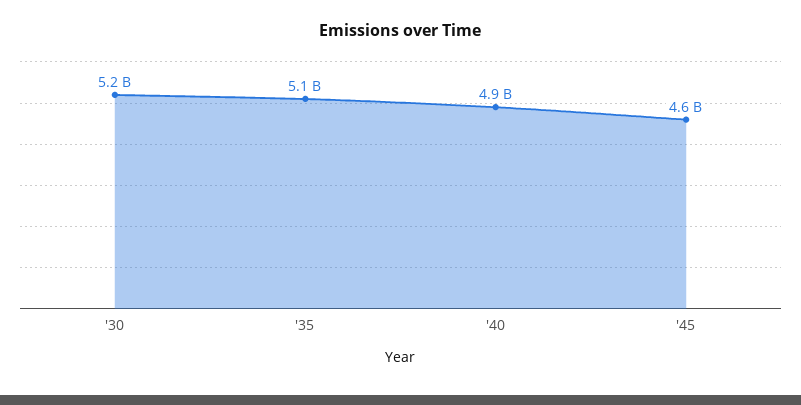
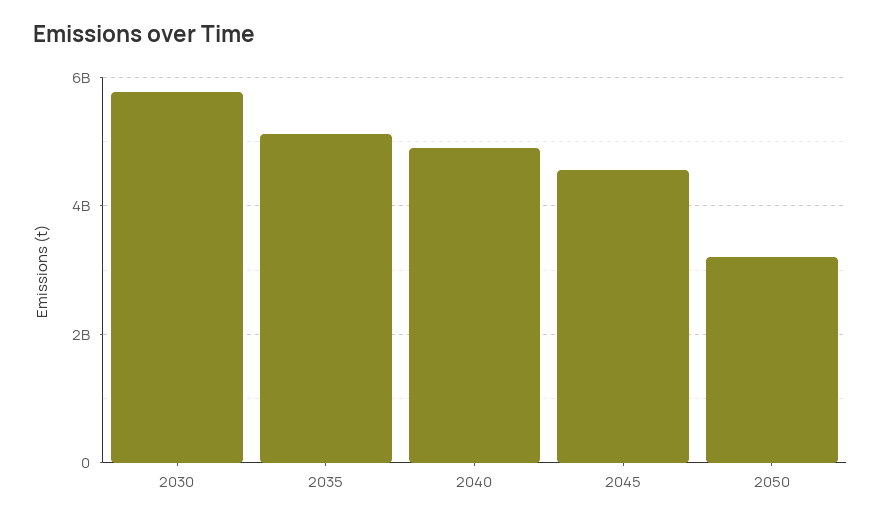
'30: 5200000000 -> 5800000000
2050: none -> 3200000000

